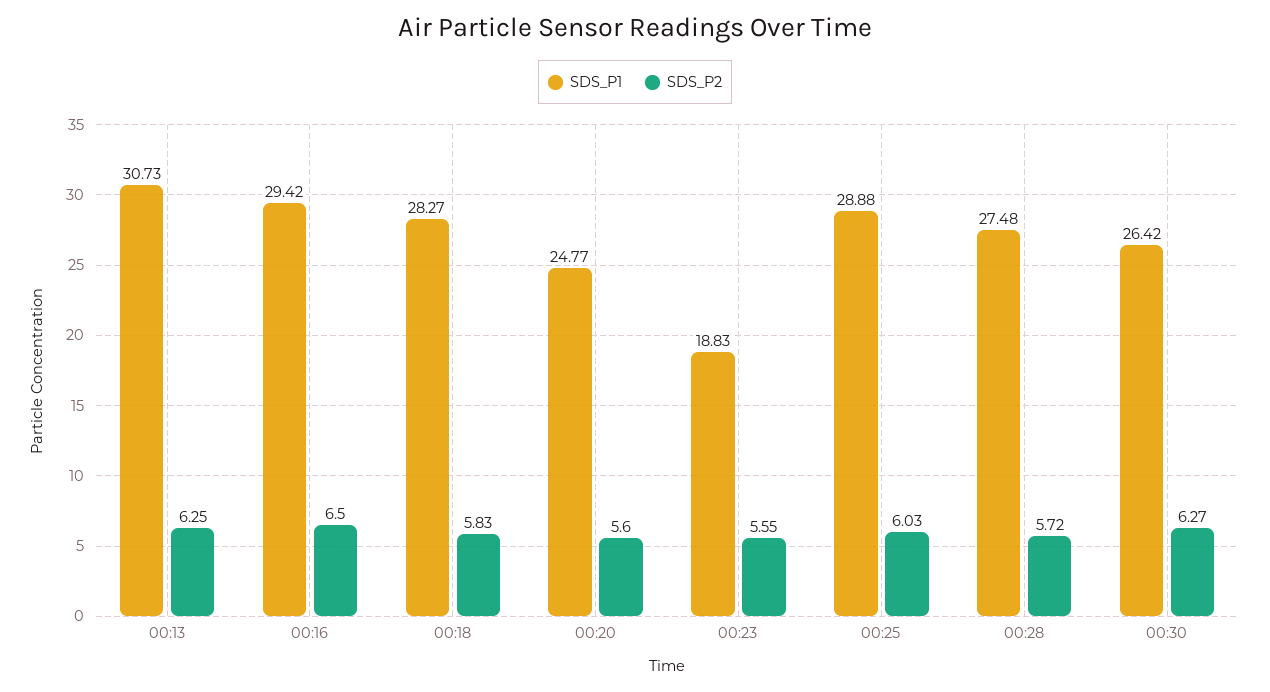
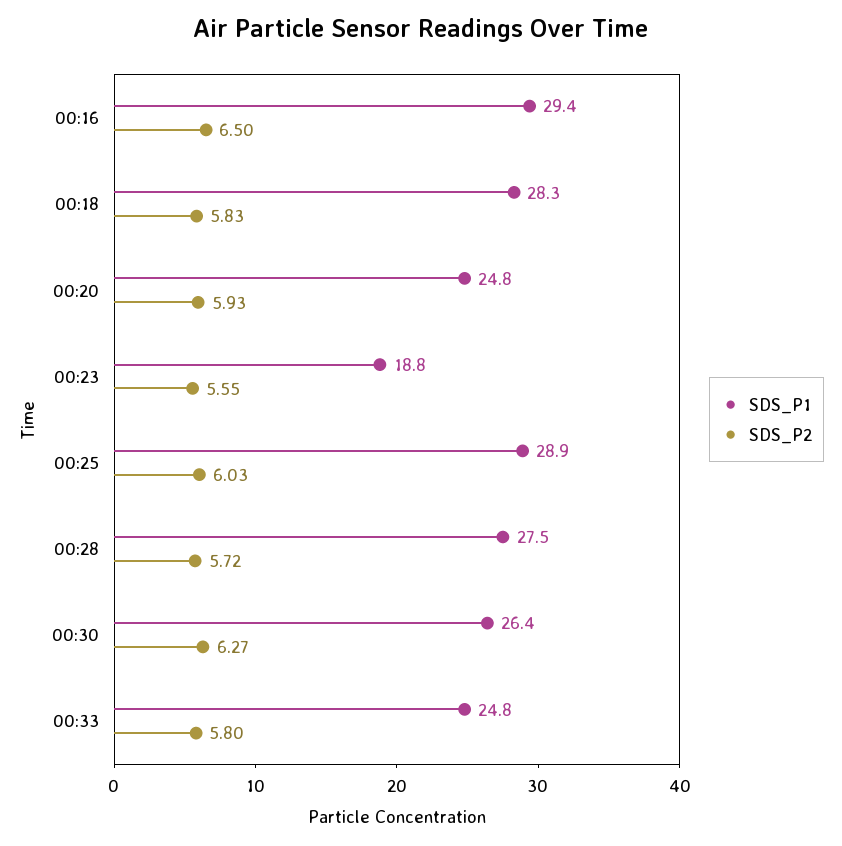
SDS_P1, 00:13: 30.73 -> none
SDS_P2, 00:13: 6.25 -> none
SDS_P2, 00:20: 5.6 -> 5.93
SDS_P1, 00:33: none -> 24.8
SDS_P2, 00:33: none -> 5.8

